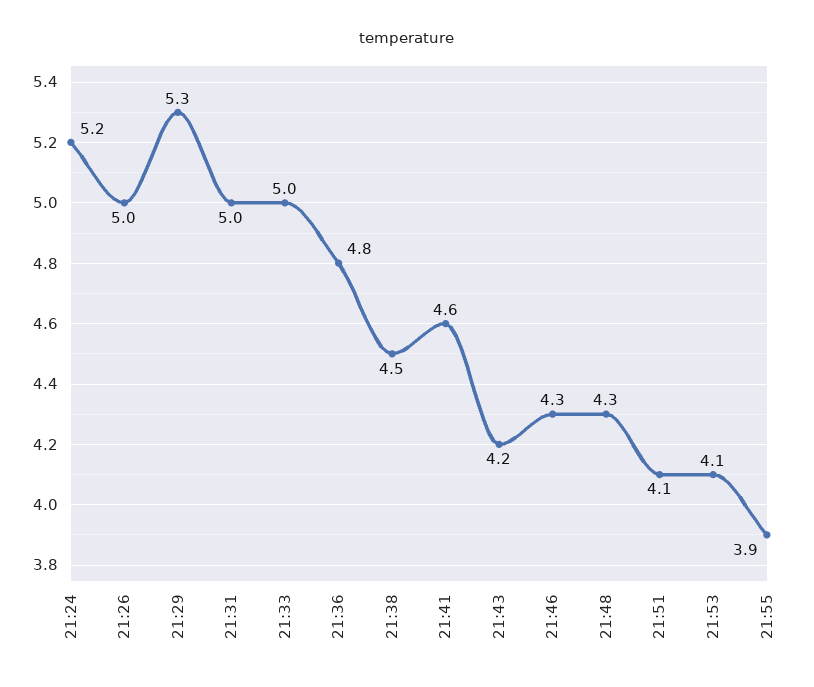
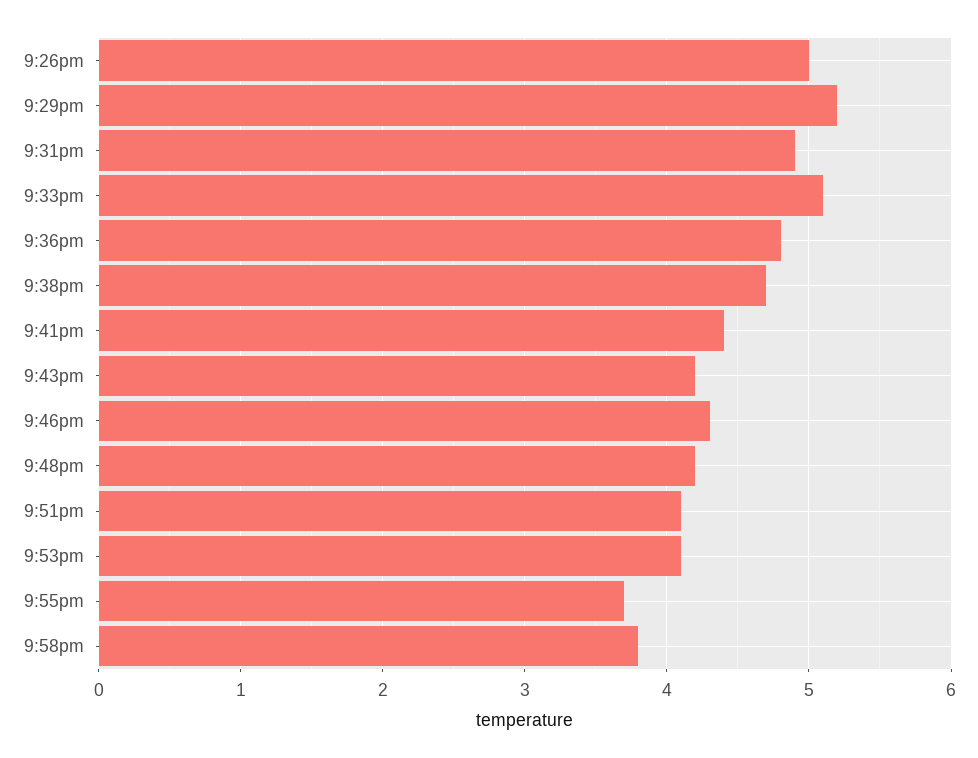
21:24: 5.2 -> none
21:29: 5.3 -> 5.2
21:31: 5 -> 4.9
21:33: 5 -> 5.1
21:38: 4.5 -> 4.7
21:41: 4.6 -> 4.4
21:48: 4.3 -> 4.2
21:55: 3.9 -> 3.7
9:58pm: none -> 3.8

